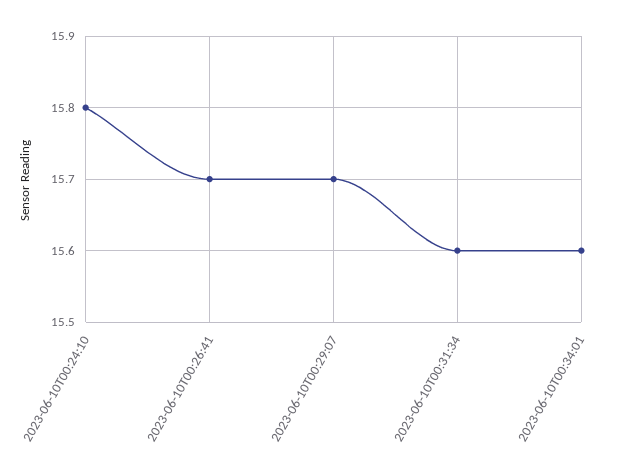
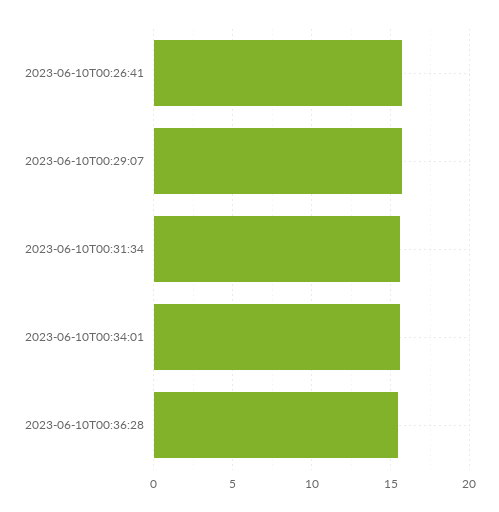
2023-06-10T00:24:10: 15.8 -> none
2023-06-10T00:36:28: none -> 15.5

